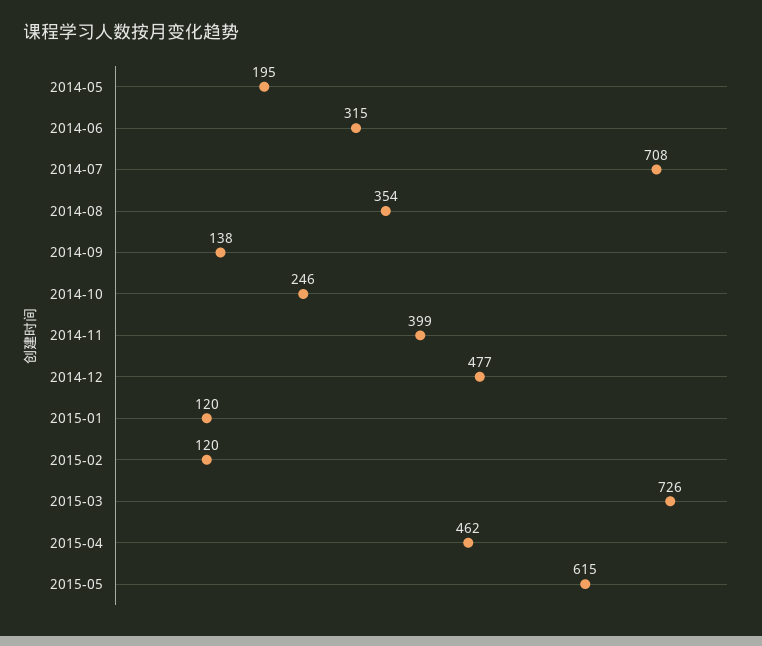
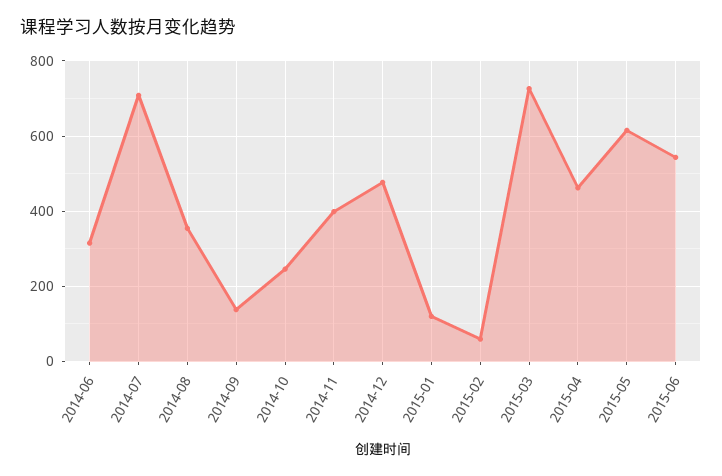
2014-05: 195 -> none
2015-02: 120 -> 60
2015-06: none -> 540

